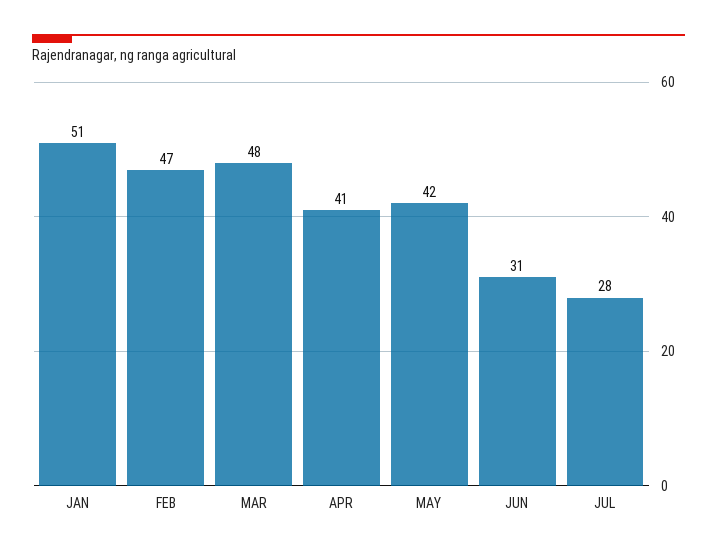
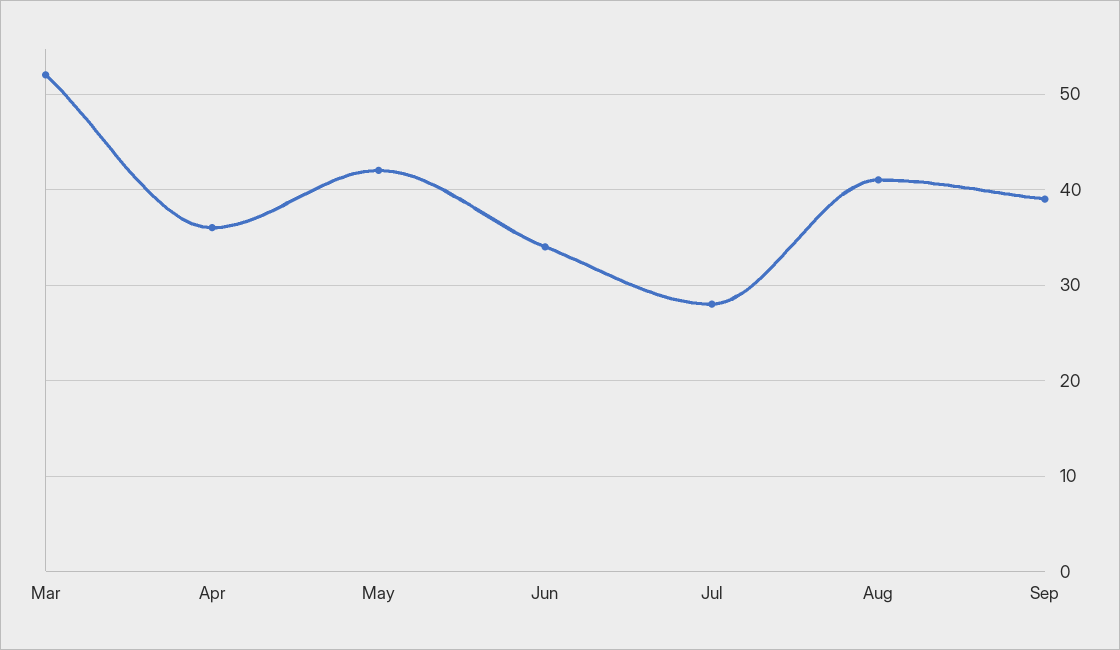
JAN: 51 -> none
FEB: 47 -> none
MAR: 48 -> 52
APR: 41 -> 36
JUN: 31 -> 34
Aug: none -> 41
Sep: none -> 39

